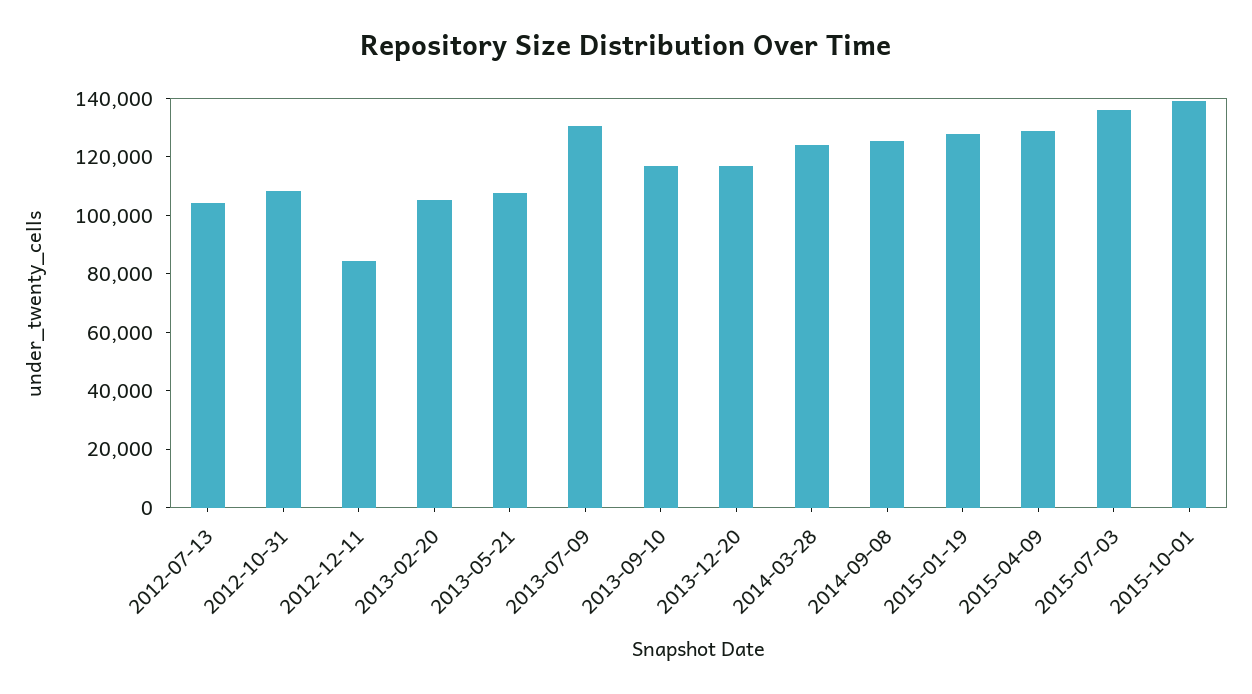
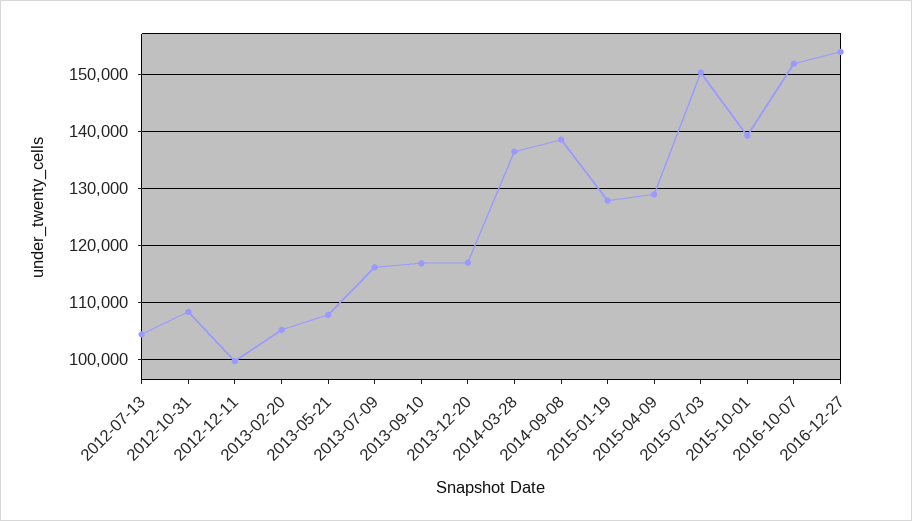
2012-12-11: 85000 -> 100000
2013-07-09: 130000 -> 116000
2014-03-28: 125000 -> 136000
2014-09-08: 125000 -> 138000
2015-07-03: 135000 -> 150000
2016-10-07: none -> 152000
2016-12-27: none -> 154000

